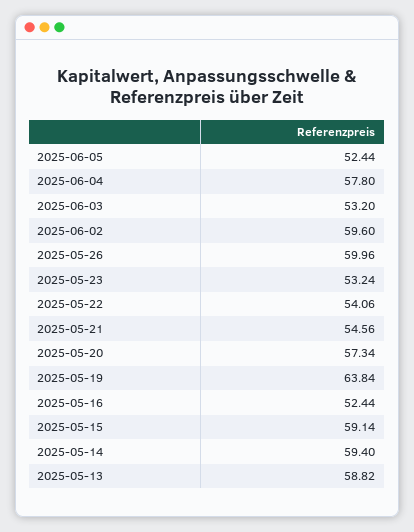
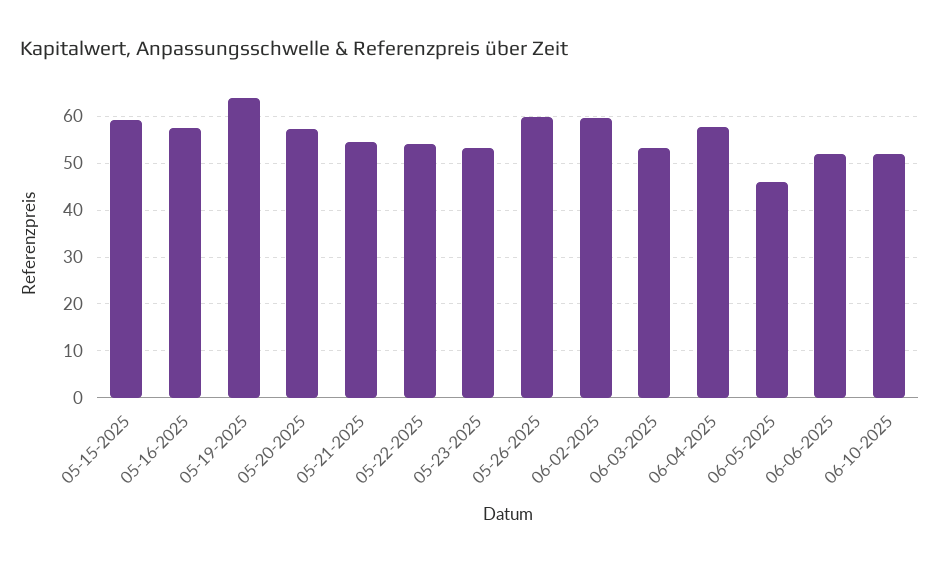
2025-06-05: 52.44 -> 46
2025-05-16: 52.44 -> 58
2025-05-14: 59.4 -> none
2025-05-13: 58.82 -> none
06-06-2025: none -> 52
06-10-2025: none -> 52

